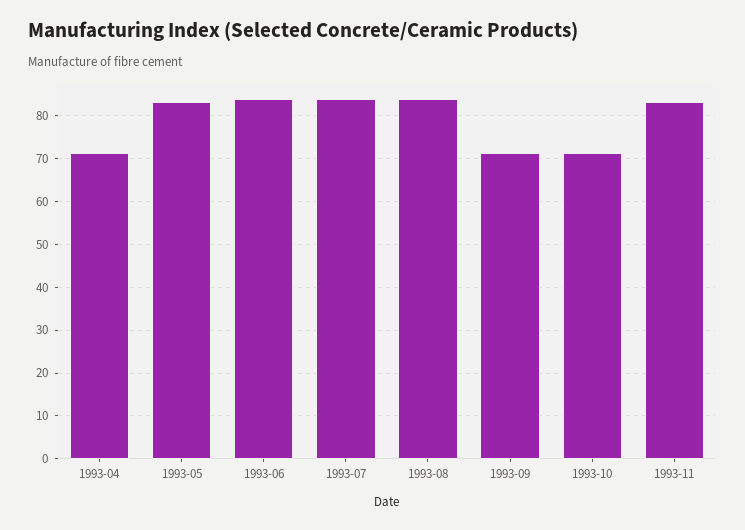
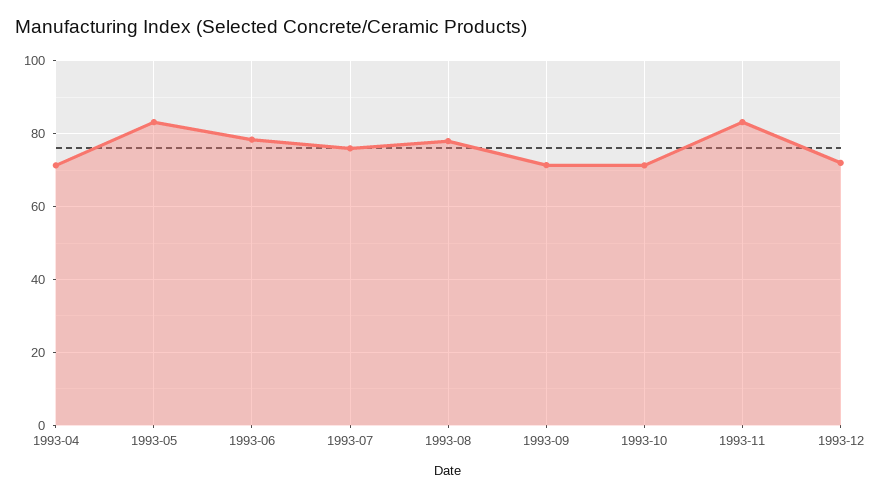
1993-06: 84 -> 78
1993-07: 84 -> 76
1993-08: 84 -> 78
1993-12: none -> 72

